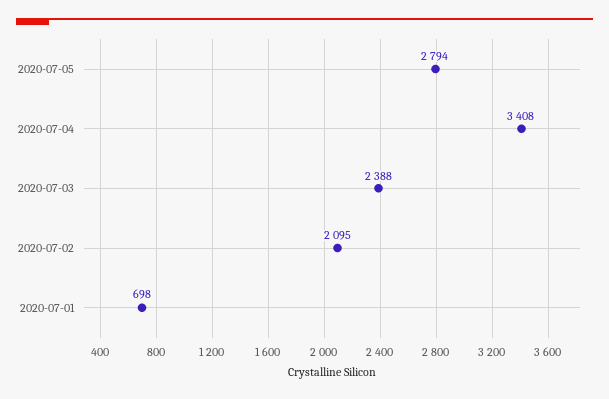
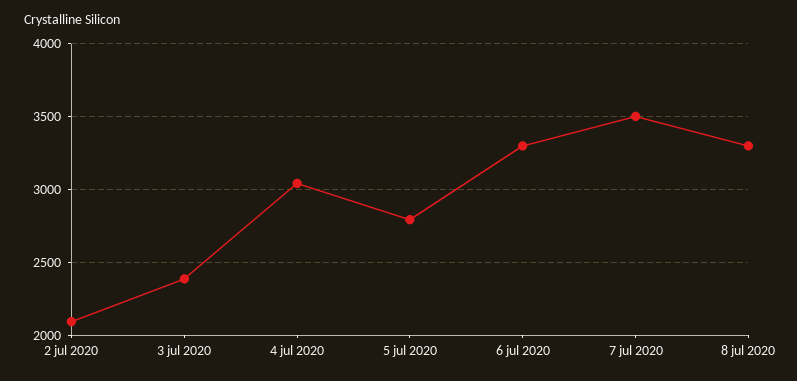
2020-07-04: 3408 -> 3050
2020-07-01: 698 -> none
6 jul 2020: none -> 3300
7 jul 2020: none -> 3500
8 jul 2020: none -> 3300

